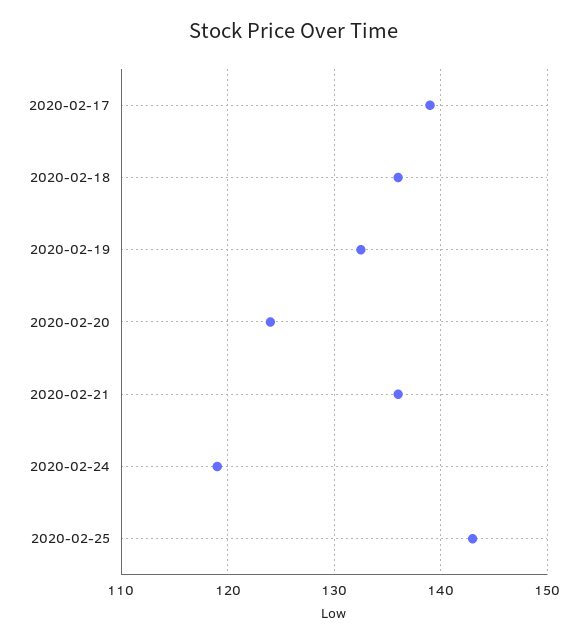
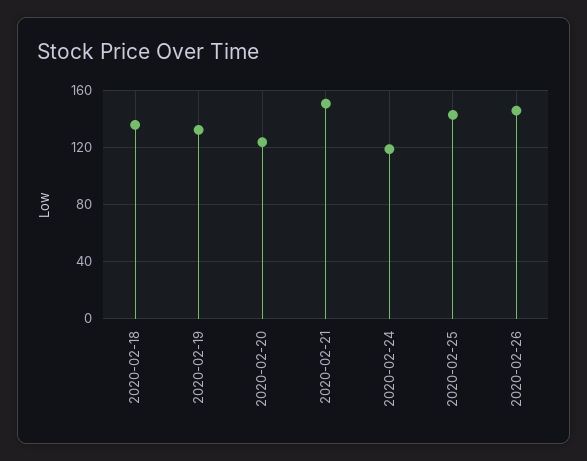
2020-02-17: 139 -> none
2020-02-21: 136 -> 150
2020-02-26: none -> 145

